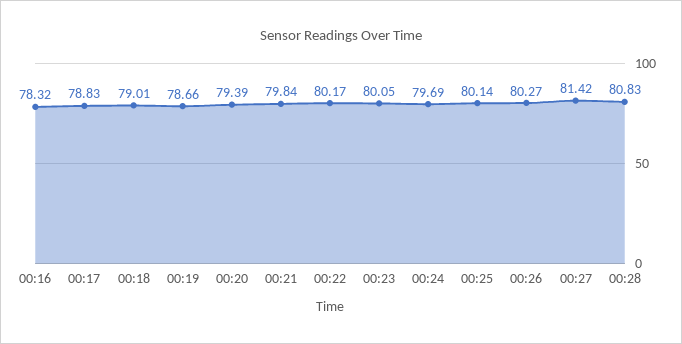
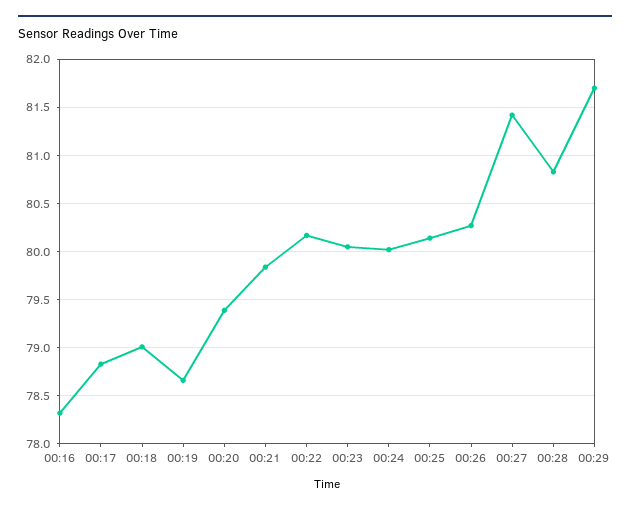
00:24: 79.69 -> 80
00:29: none -> 81.7

